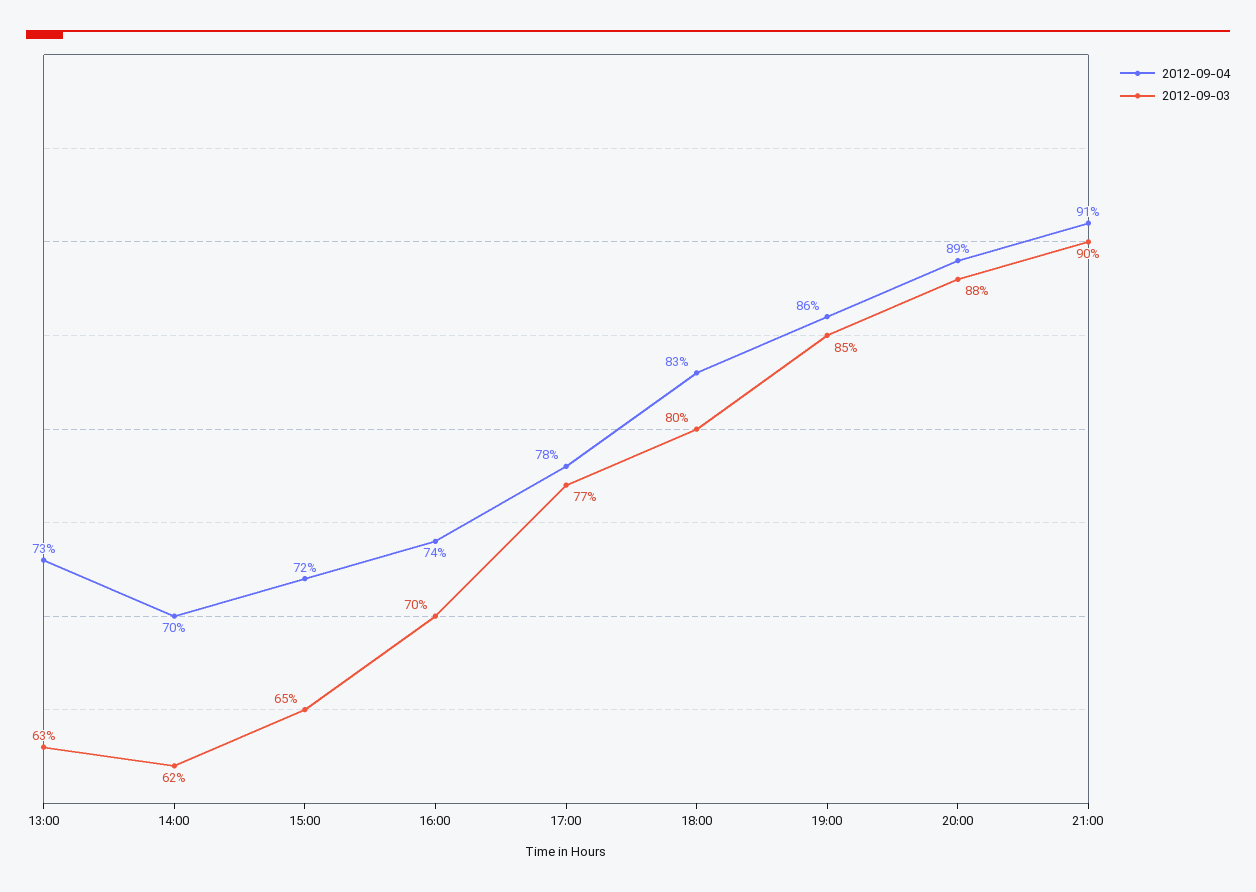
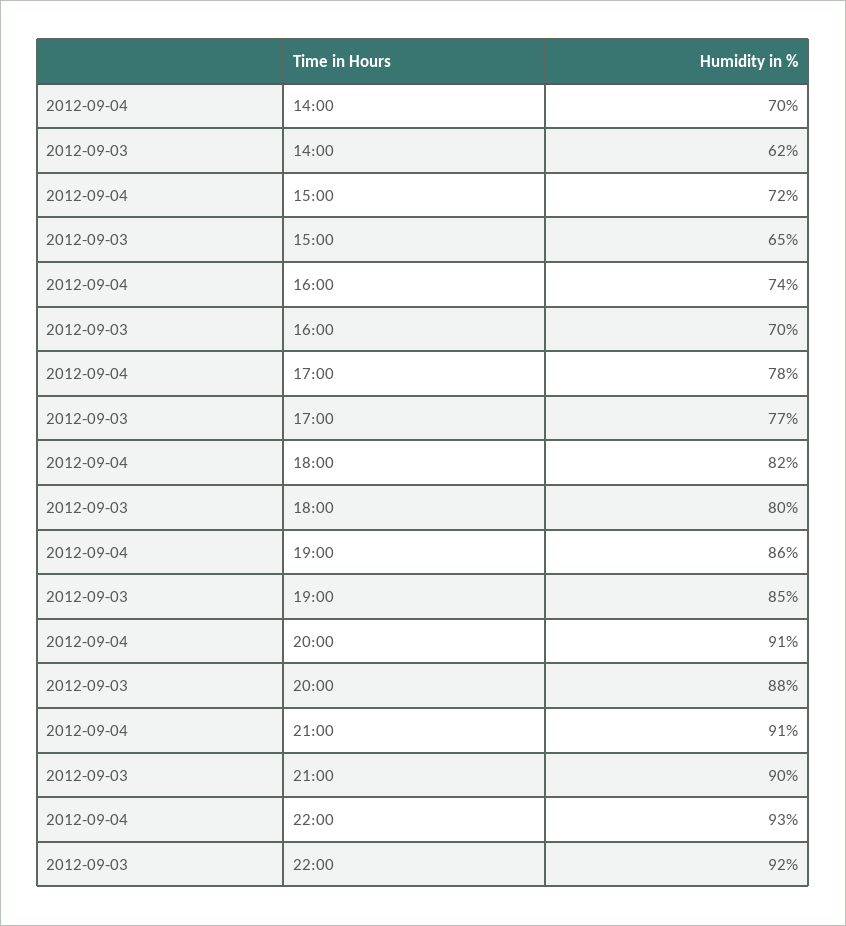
2012-09-04, 13:00: 73 -> none
2012-09-03, 13:00: 63 -> none
2012-09-04, 18:00: 83 -> 82
2012-09-04, 20:00: 89 -> 91
2012-09-04, 22:00: none -> 93
2012-09-03, 22:00: none -> 92

